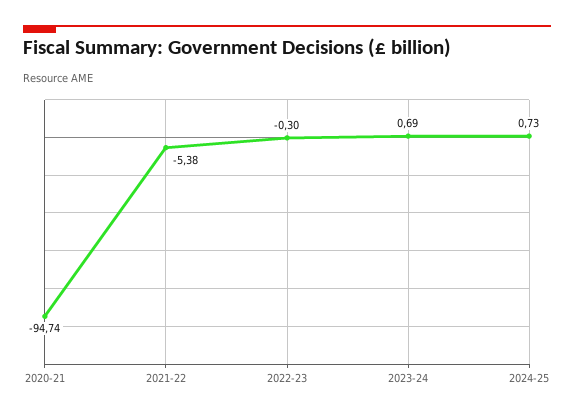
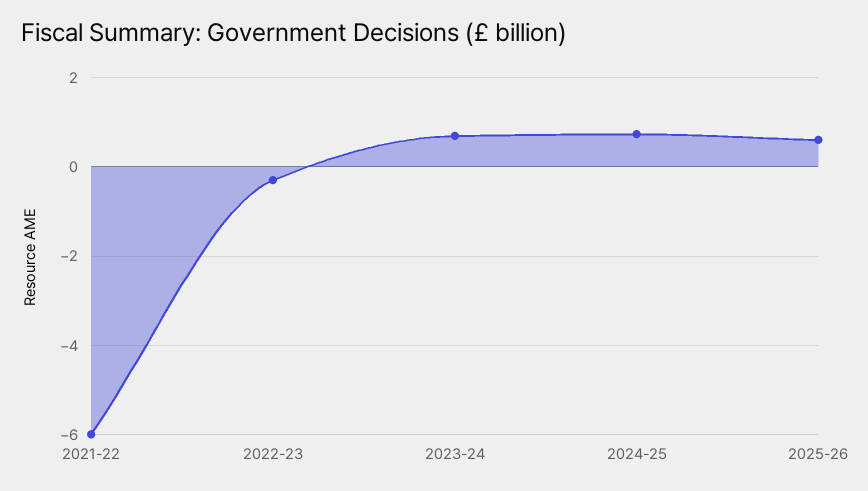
2020-21: -94.74 -> none
2021-22: -5.38 -> -6
2025-26: none -> 0.6

